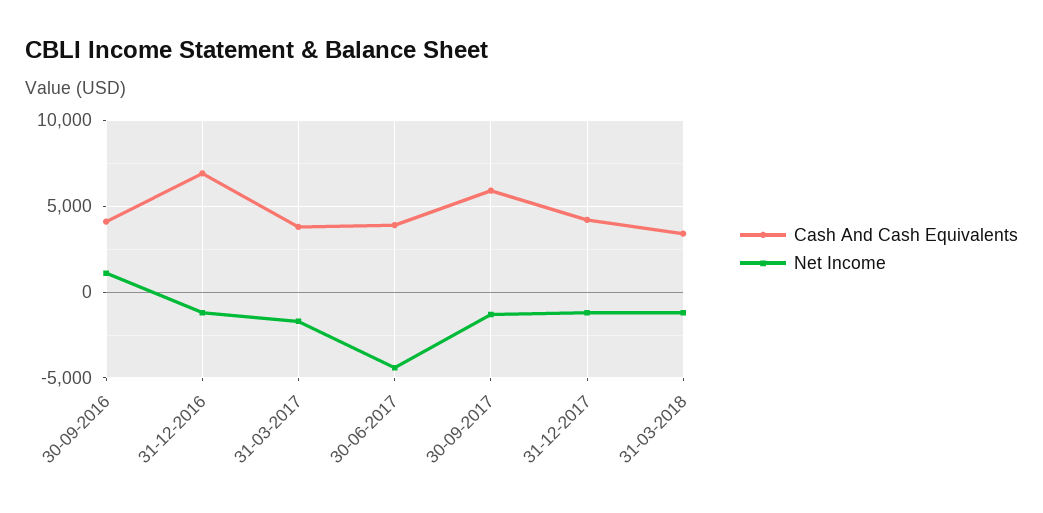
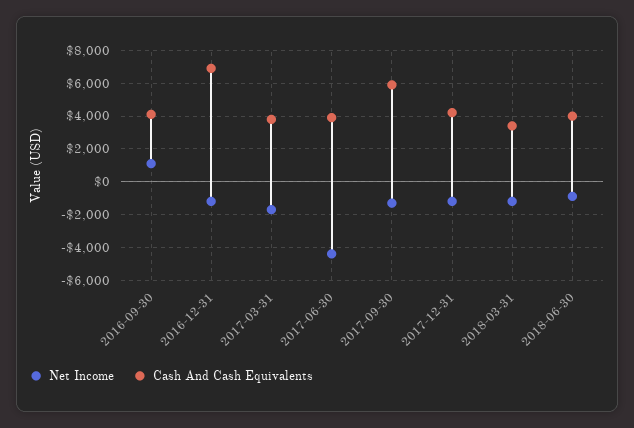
Net Income, 2018-06-30: none -> -1000
Cash And Cash Equivalents, 2018-06-30: none -> 4000

